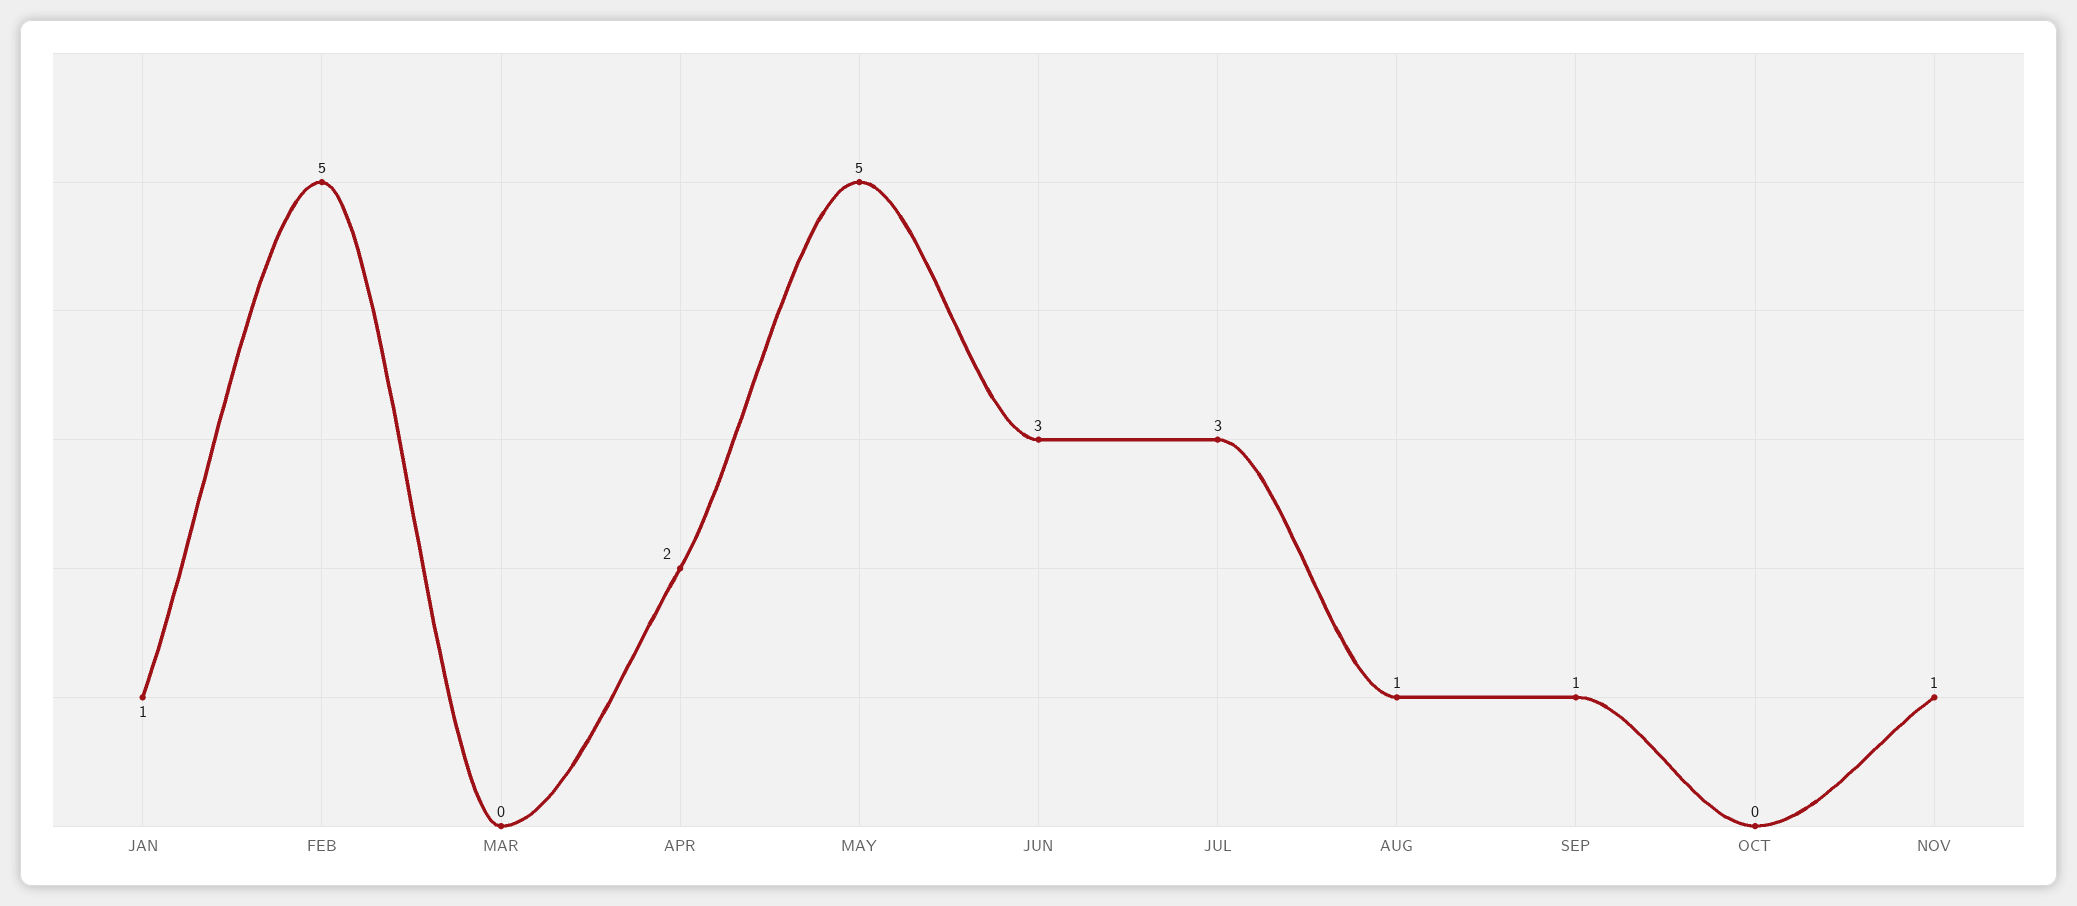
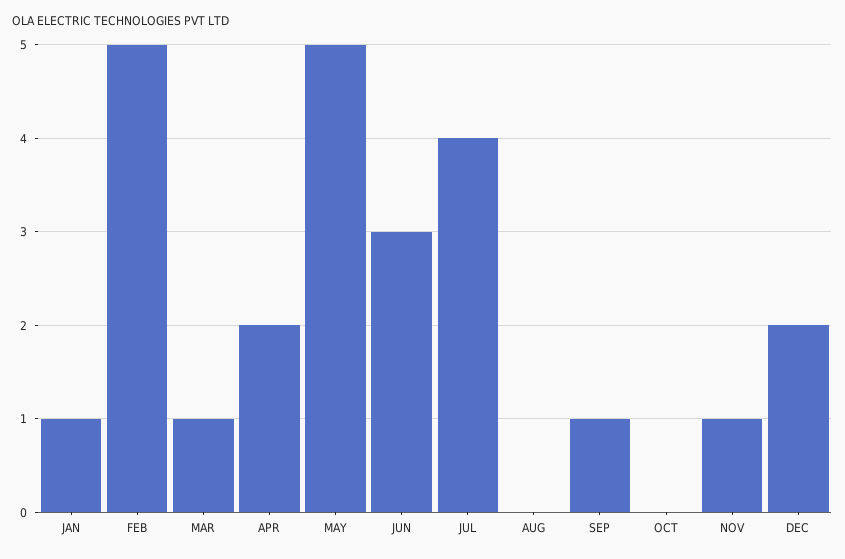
MAR: 0 -> 1
JUL: 3 -> 4
AUG: 1 -> 0
DEC: none -> 2

